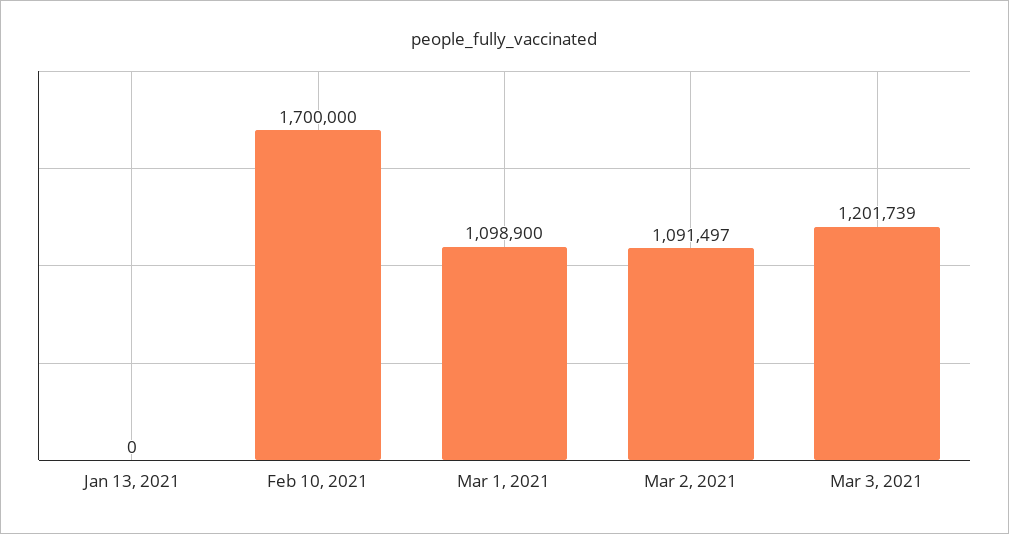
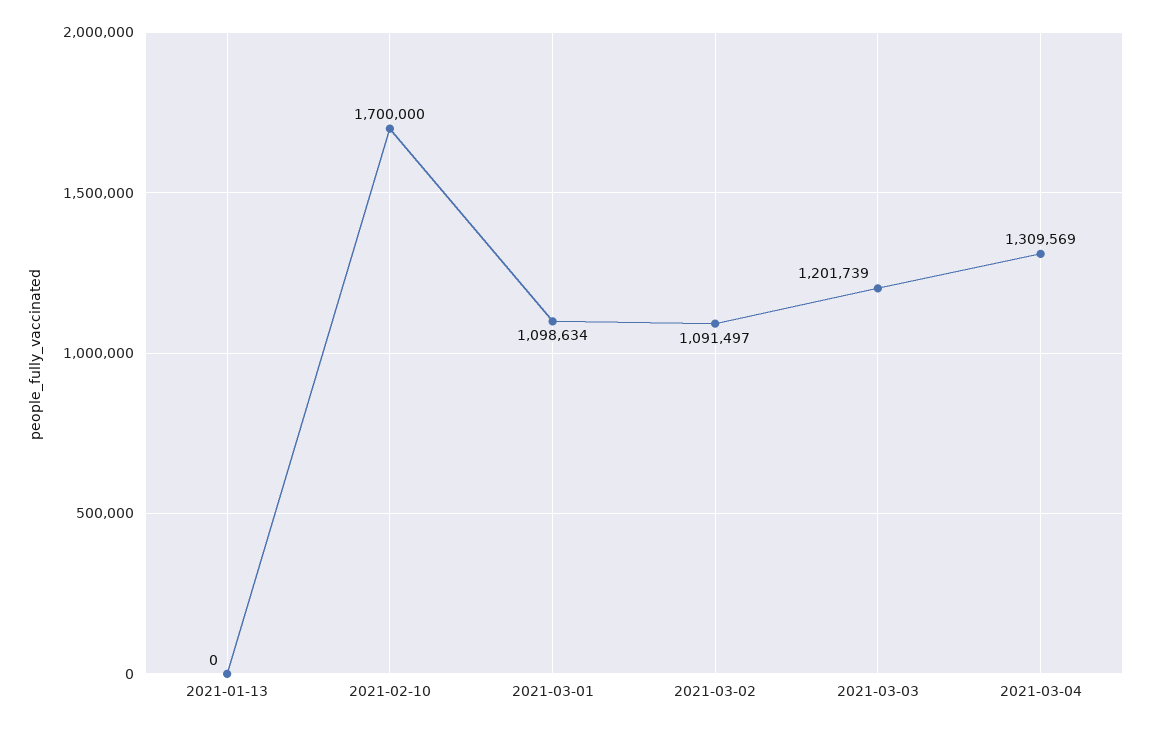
Mar 1, 2021: 1098900 -> 1098634
2021-03-04: none -> 1309569

